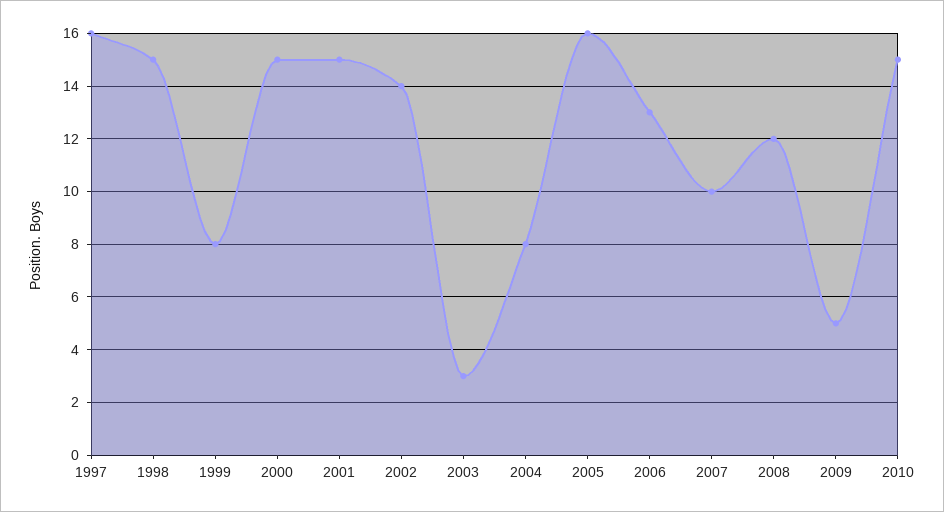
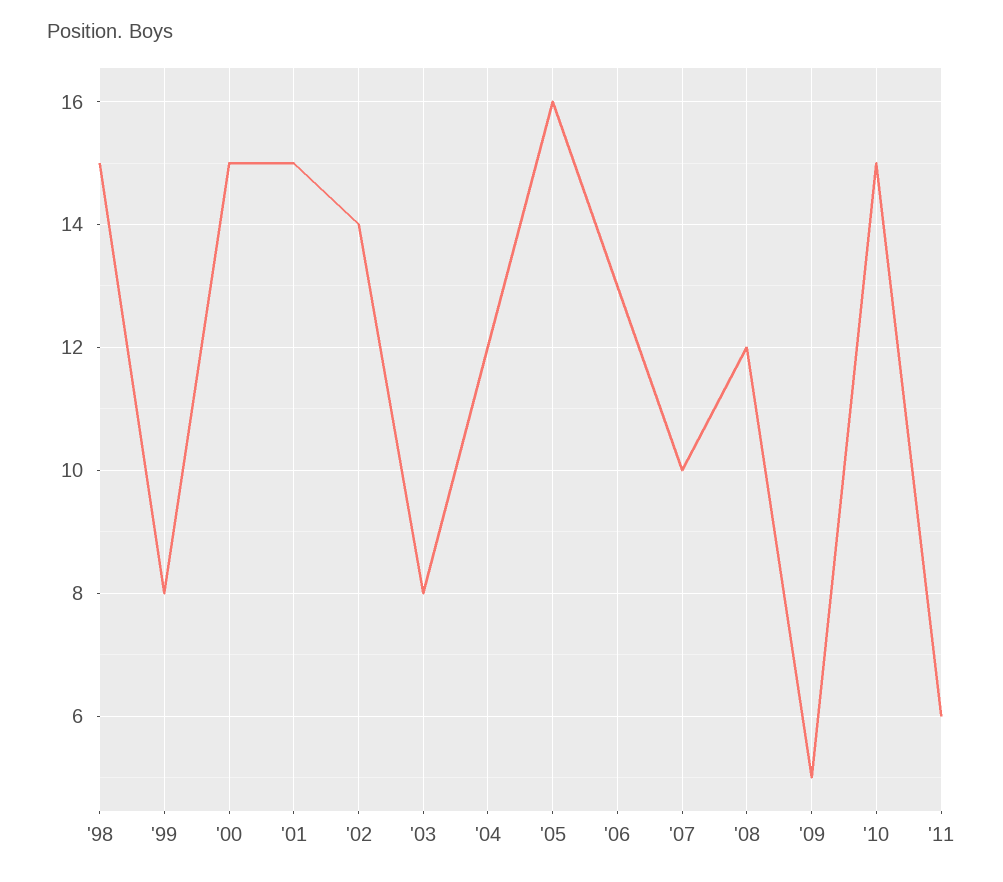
1997: 16 -> none
2003: 3 -> 8
2004: 8 -> 12
'11: none -> 6

